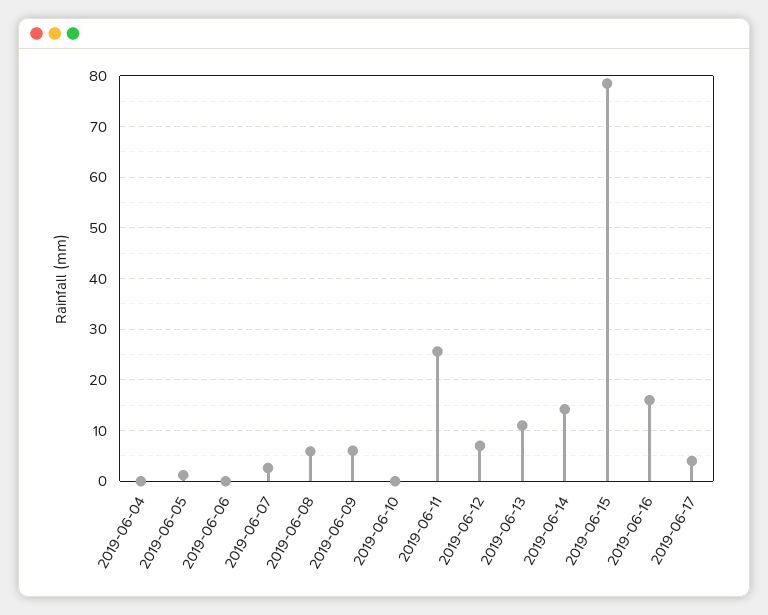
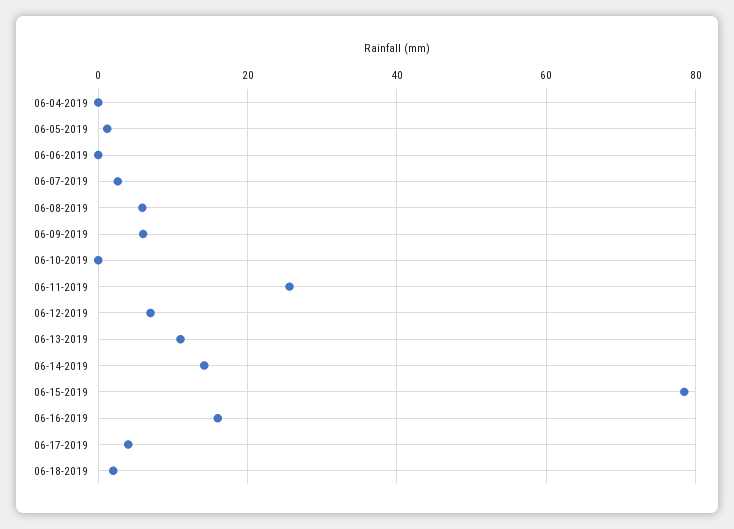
06-18-2019: none -> 2

